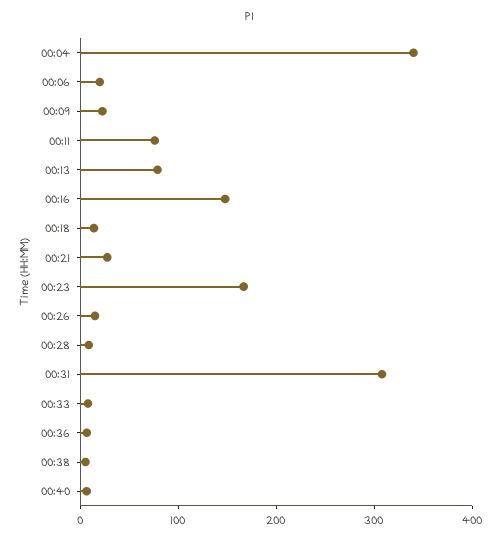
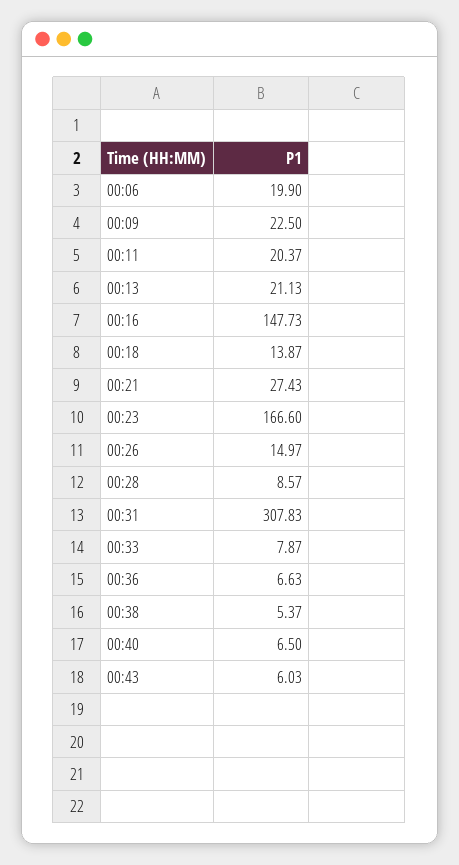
00:04: 340 -> none
00:11: 80 -> 20.37
00:13: 80 -> 21.13
00:43: none -> 6.03

